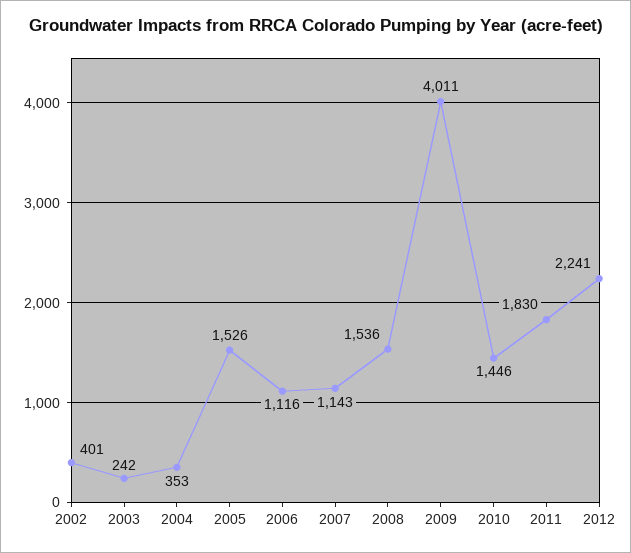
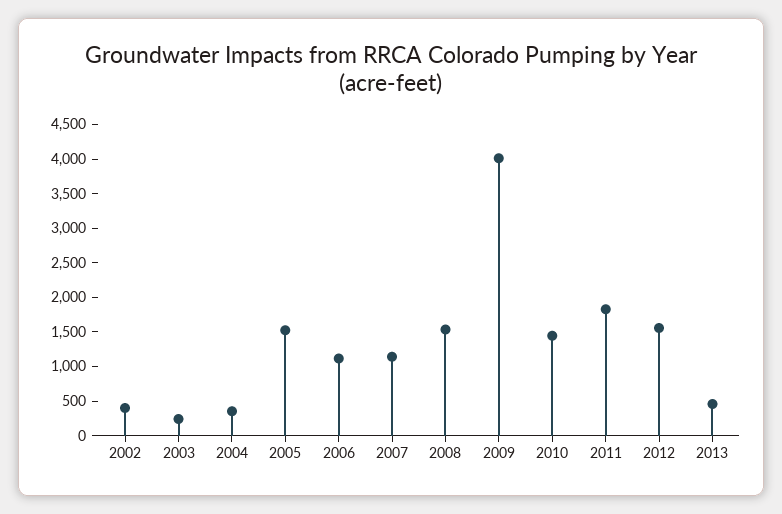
2012: 2241 -> 1500
2013: none -> 500

